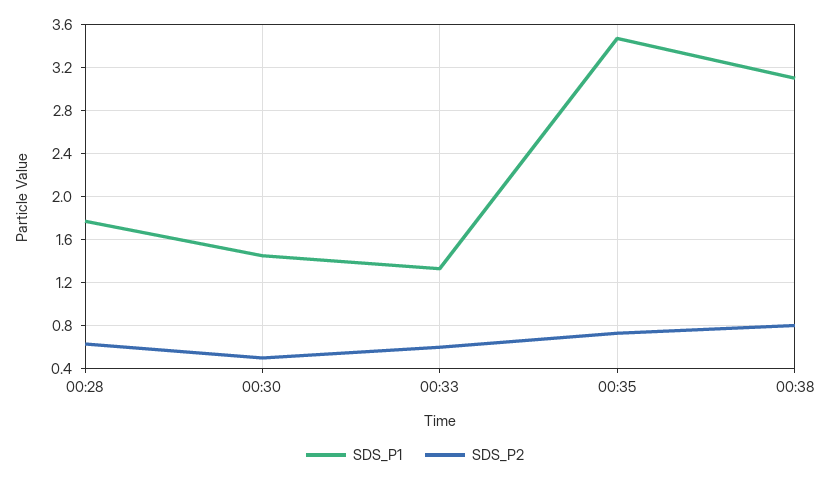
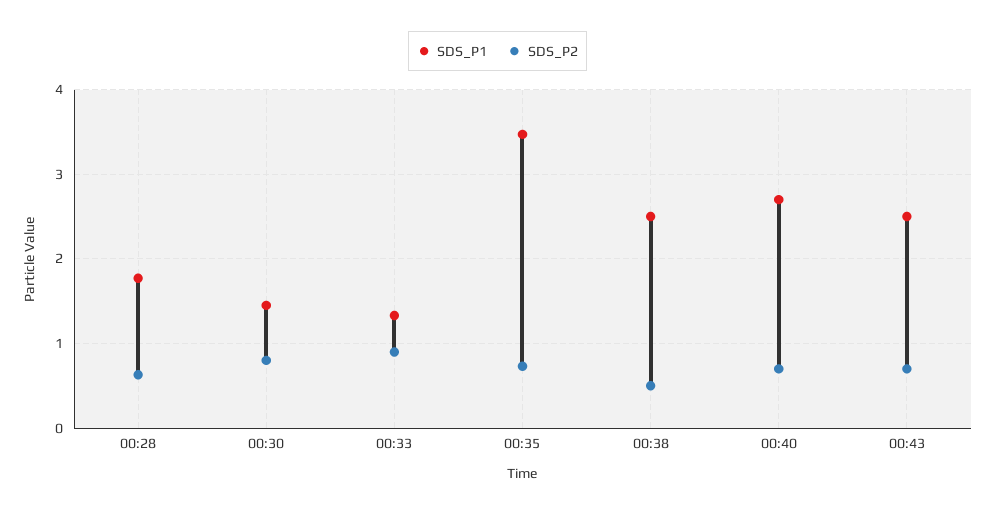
SDS_P2, 00:30: 0.5 -> 0.8
SDS_P2, 00:33: 0.6 -> 0.9
SDS_P1, 00:38: 3.1 -> 2.5
SDS_P2, 00:38: 0.8 -> 0.5
SDS_P1, 00:40: none -> 2.7
SDS_P2, 00:40: none -> 0.7
SDS_P1, 00:43: none -> 2.5
SDS_P2, 00:43: none -> 0.7

